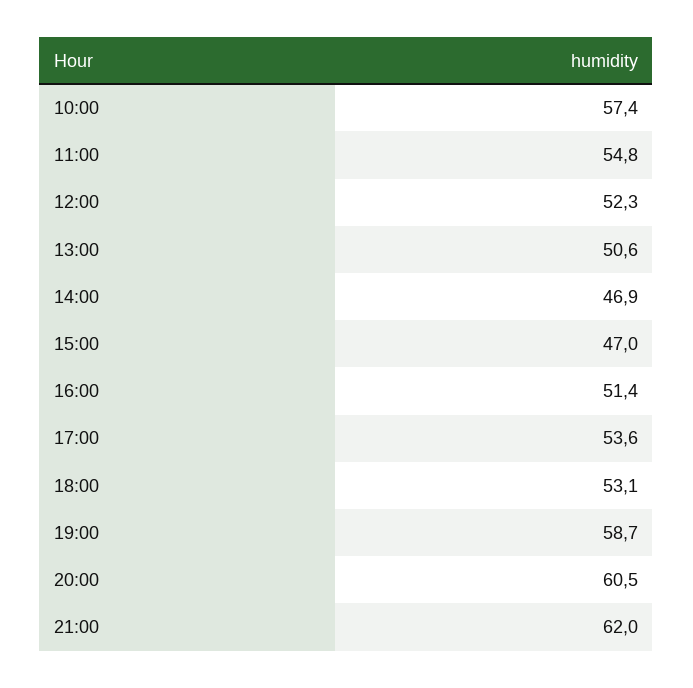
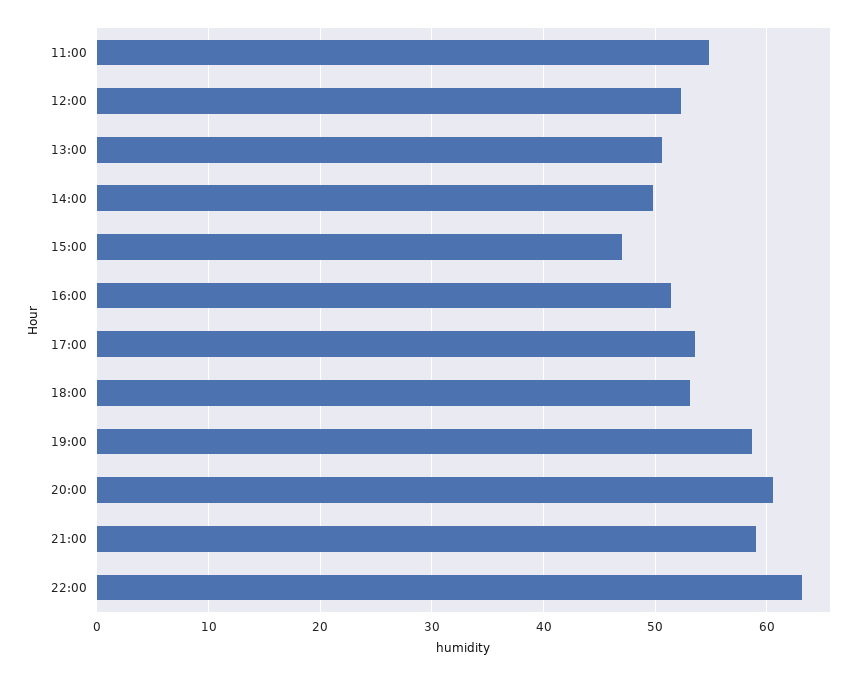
10:00: 57.4 -> none
14:00: 46.9 -> 50
21:00: 62 -> 59
22:00: none -> 63

